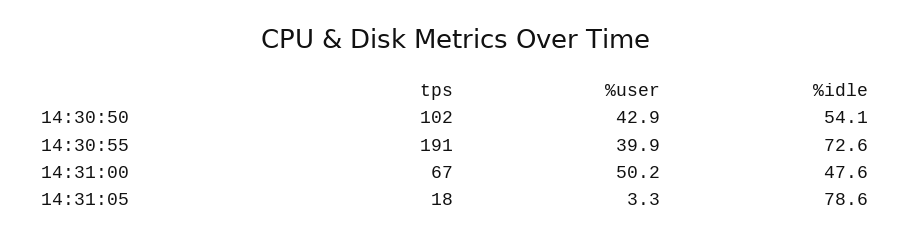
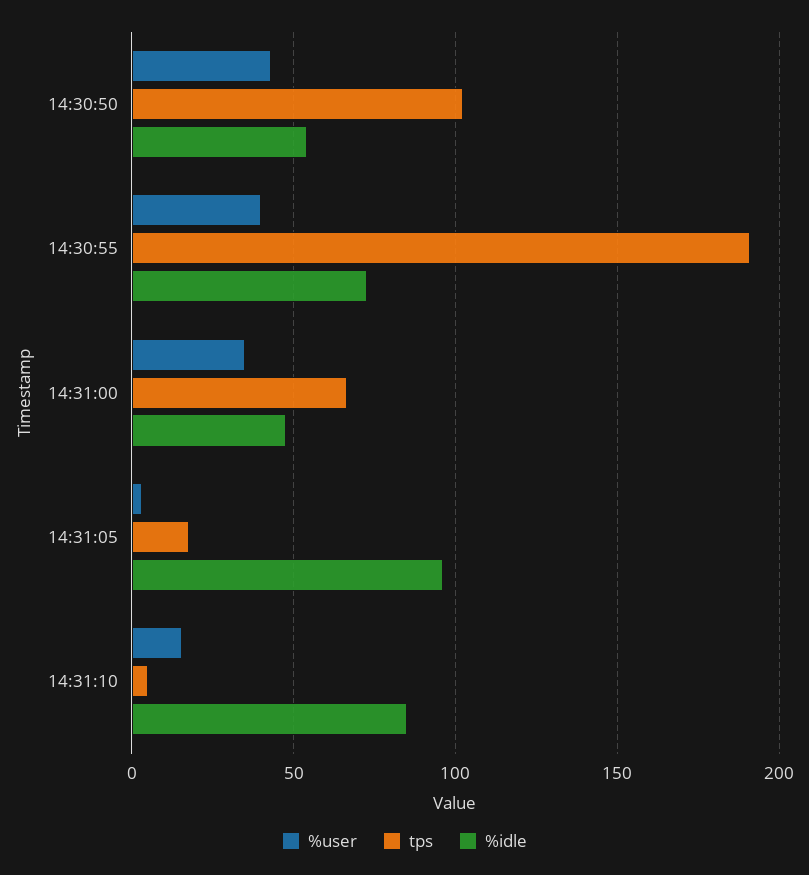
%user, 14:31:00: 50.2 -> 35
%idle, 14:31:05: 78.6 -> 95
%user, 14:31:10: none -> 15
tps, 14:31:10: none -> 5
%idle, 14:31:10: none -> 85

